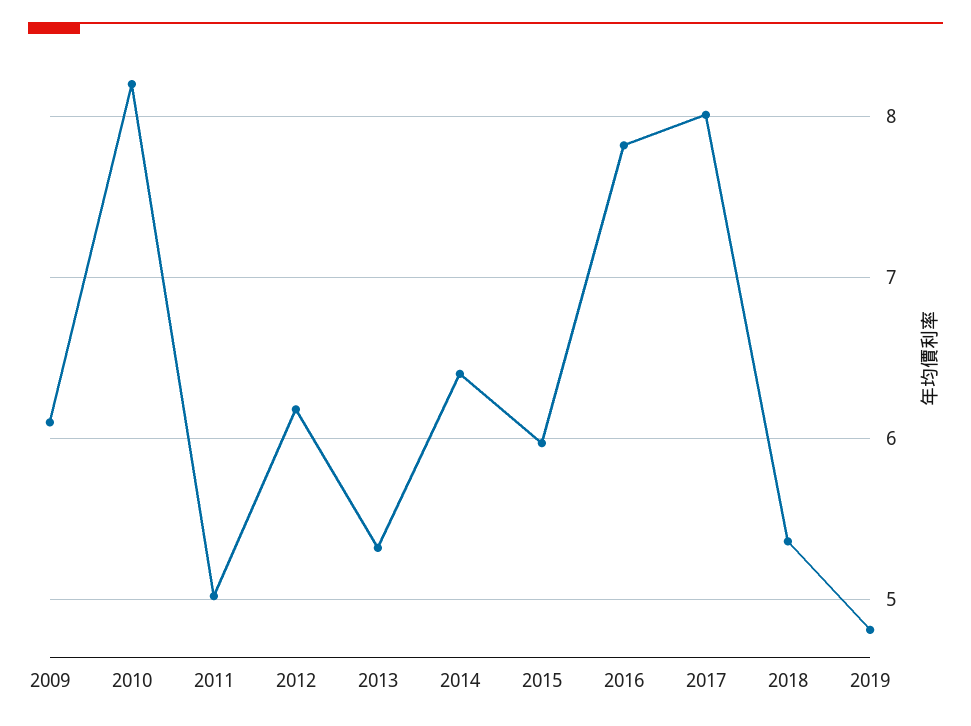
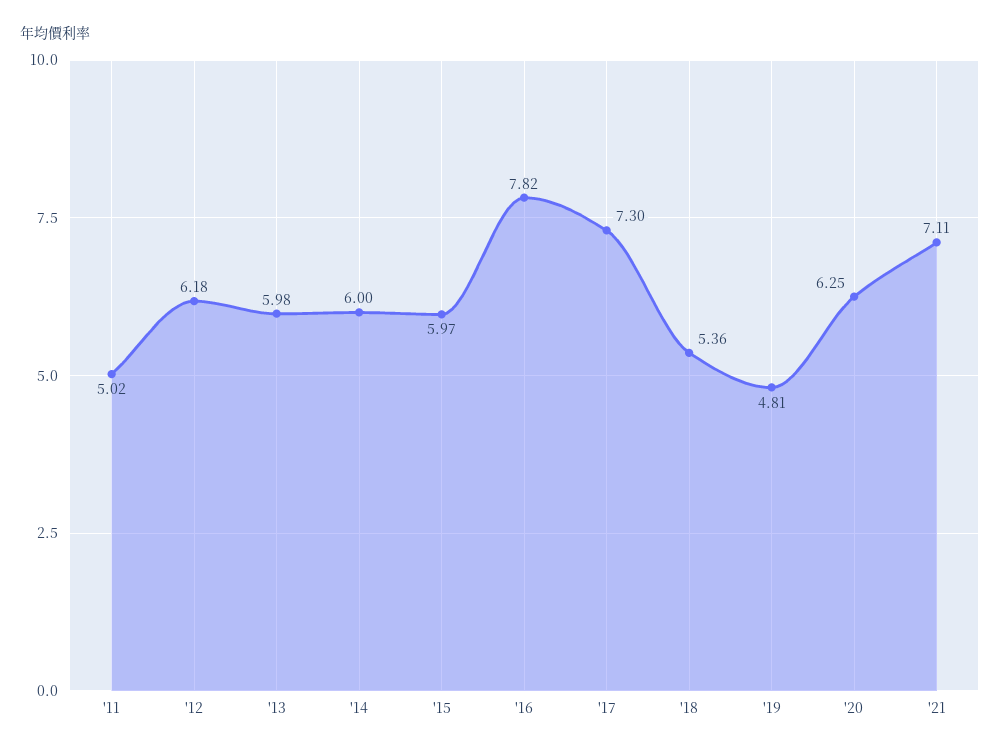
2009: 6.1 -> none
2010: 8.2 -> none
2013: 5.3 -> 5.98
2014: 6.4 -> 6
2017: 8 -> 7.3
'20: none -> 6.25
'21: none -> 7.11

